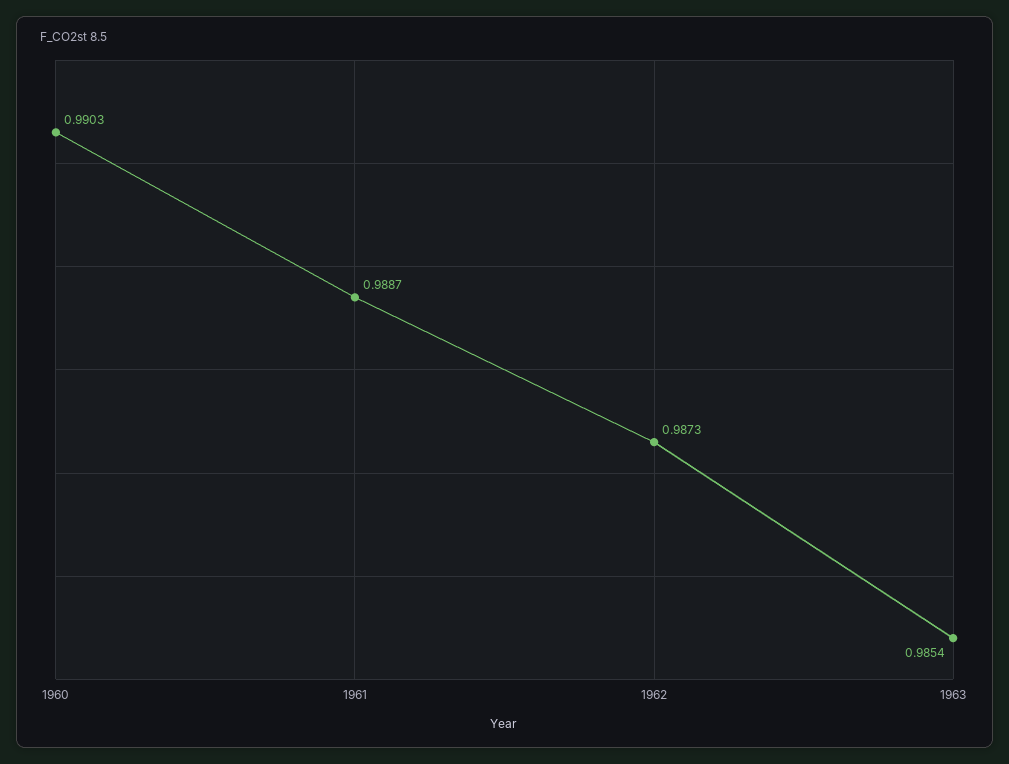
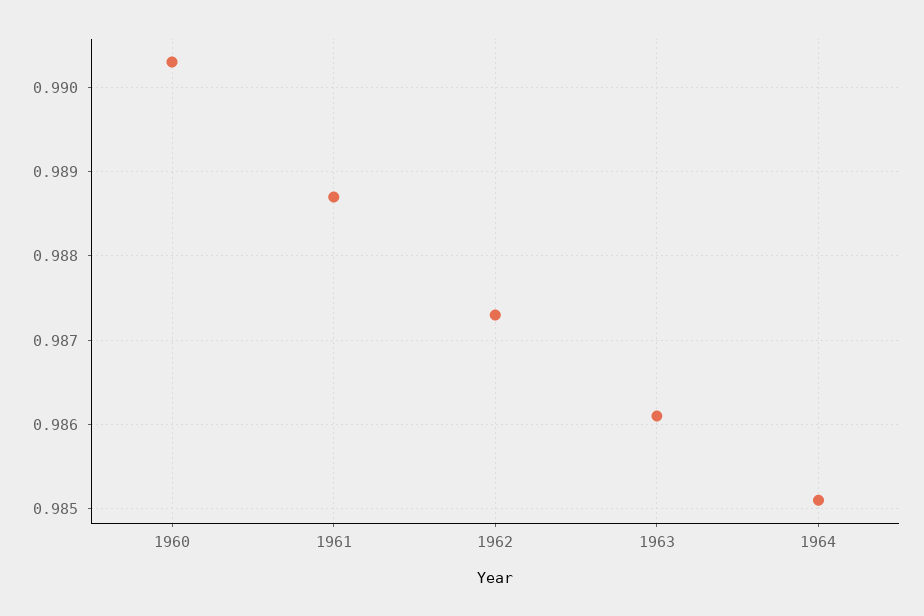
1963: 0.9854 -> 0.9861
1964: none -> 0.9851

